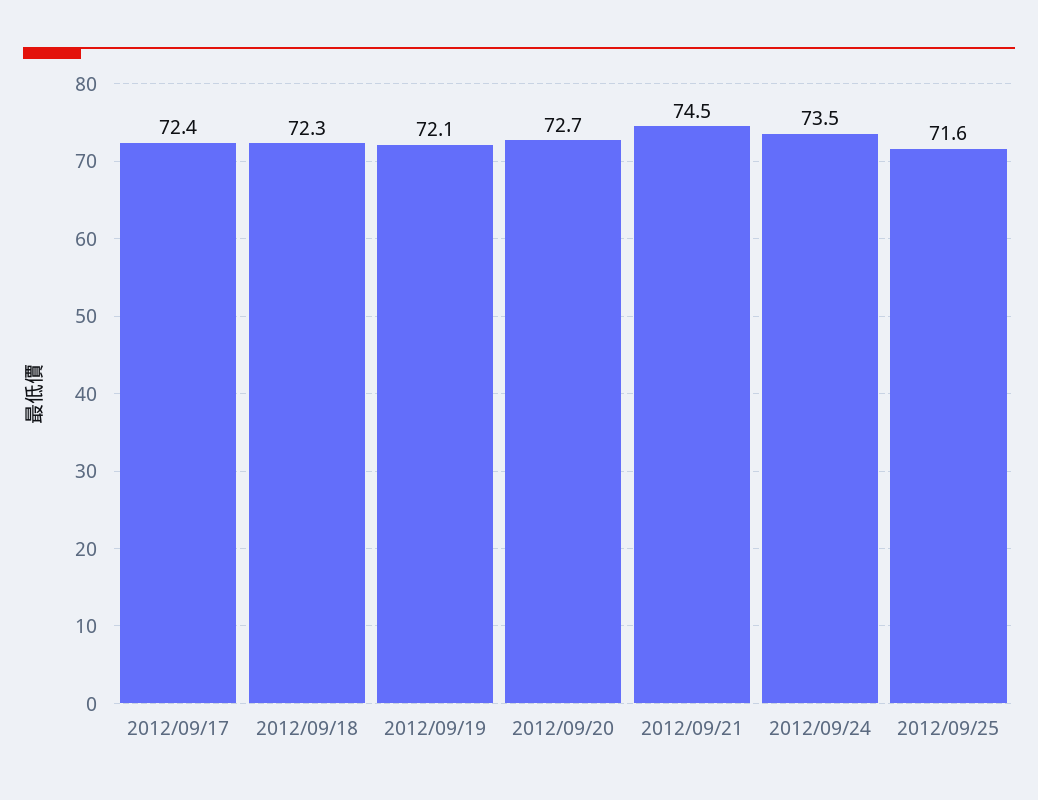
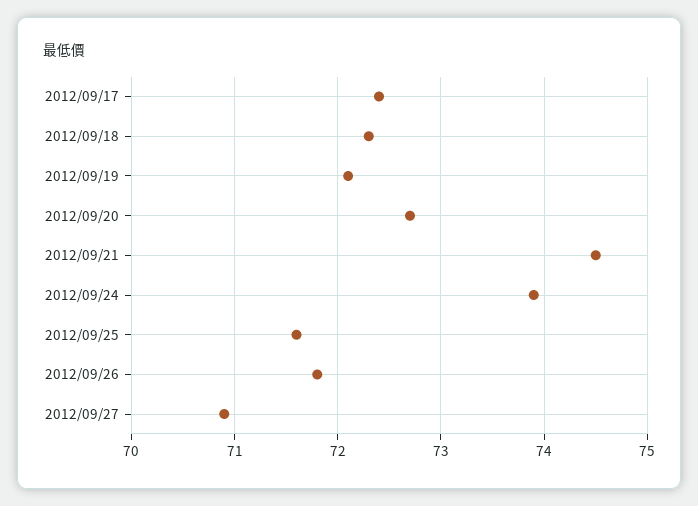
2012/09/24: 73.5 -> 73.9
2012/09/26: none -> 71.8
2012/09/27: none -> 70.9

